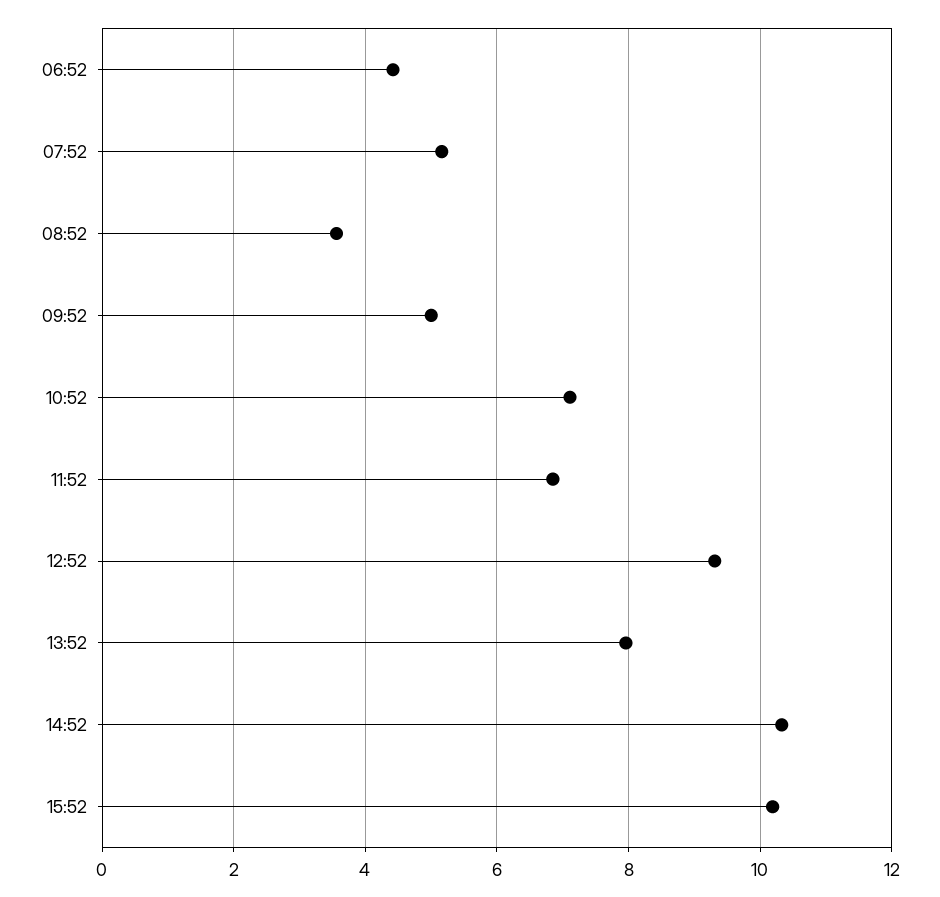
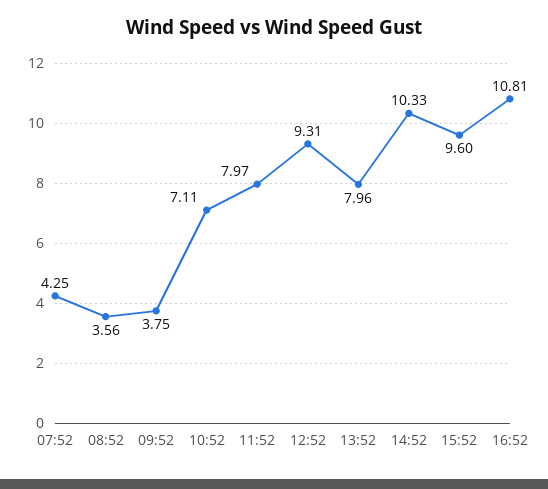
06:52: 4.4 -> none
07:52: 5.2 -> 4.25
09:52: 5 -> 3.75
11:52: 6.8 -> 7.97
15:52: 10.2 -> 9.6
16:52: none -> 10.81

